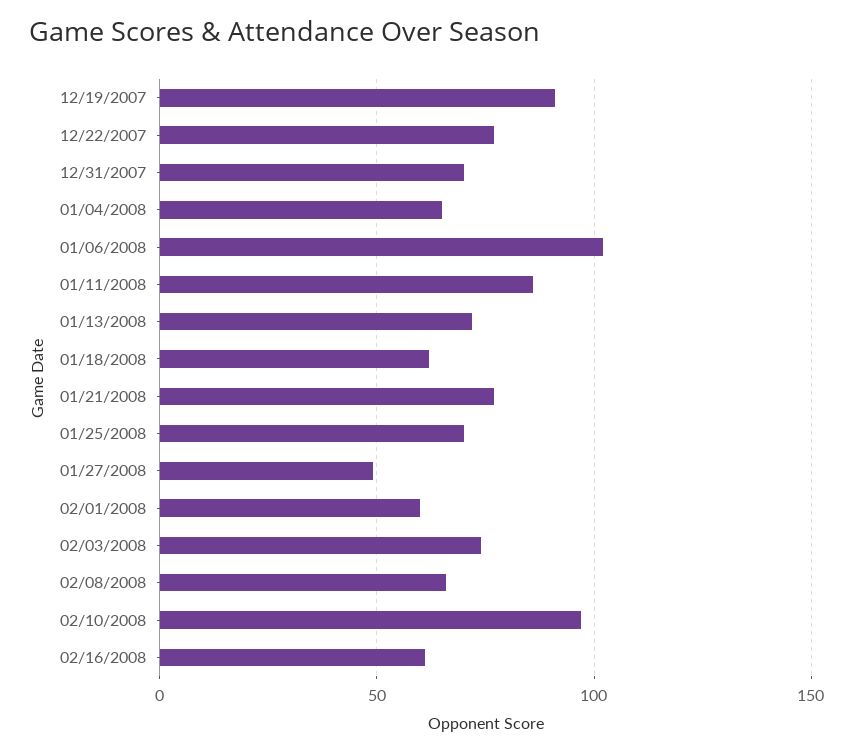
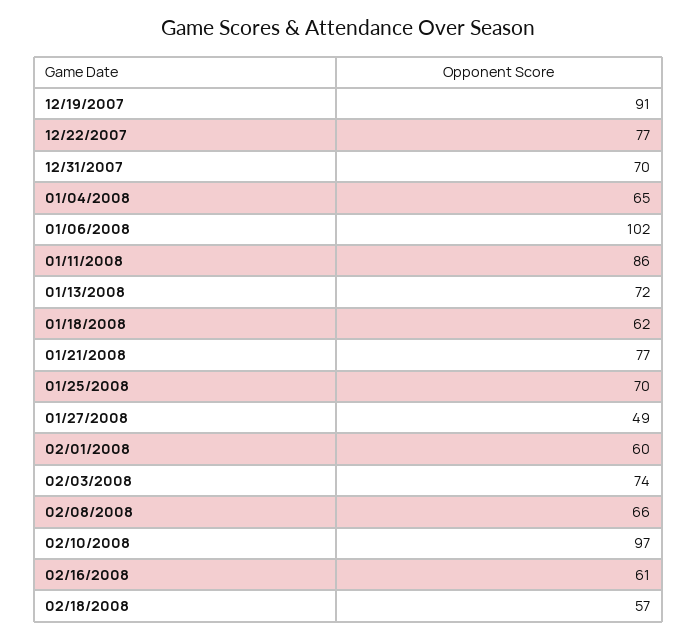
02/18/2008: none -> 57

